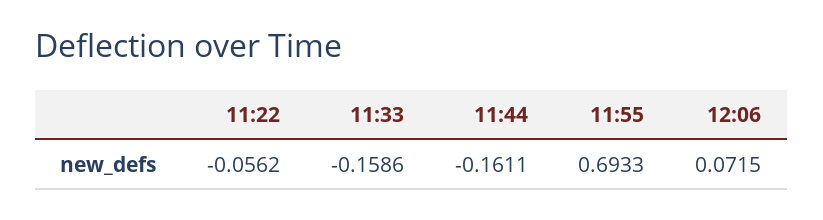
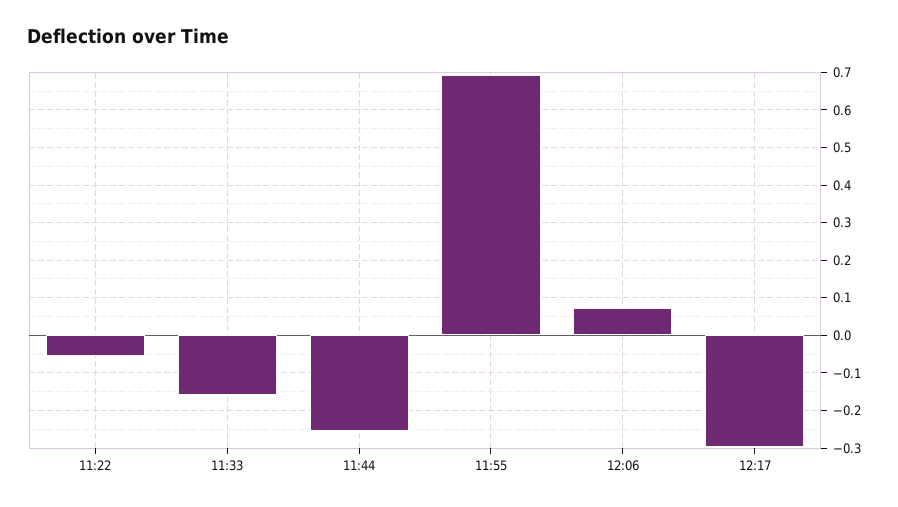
11:44: -0.1611 -> -0.26
12:17: none -> -0.3

